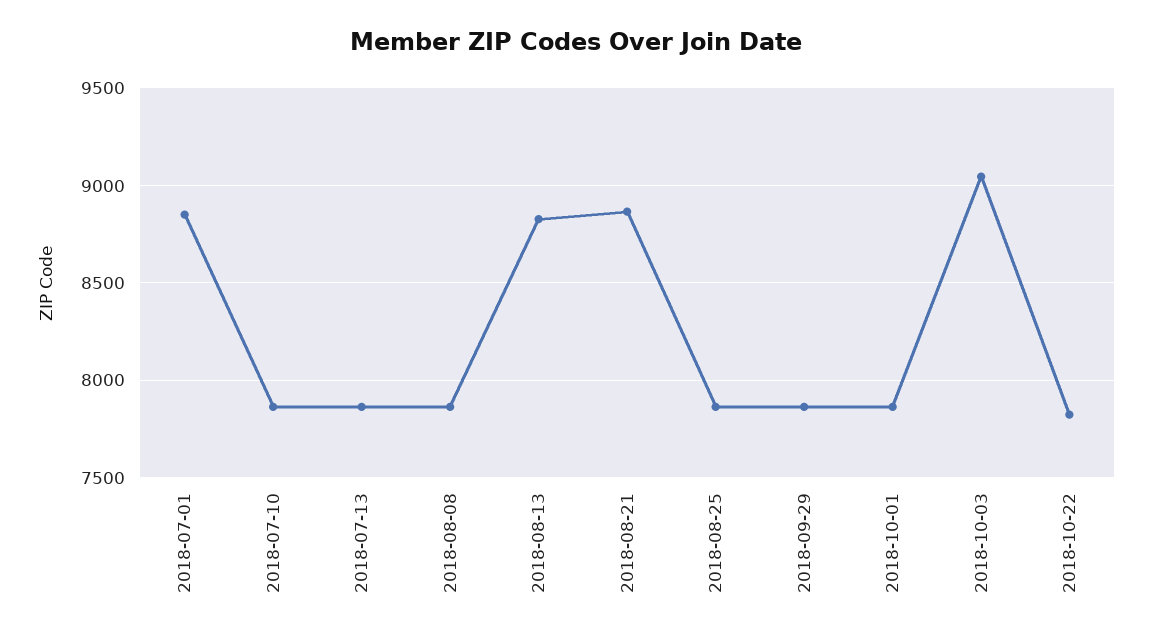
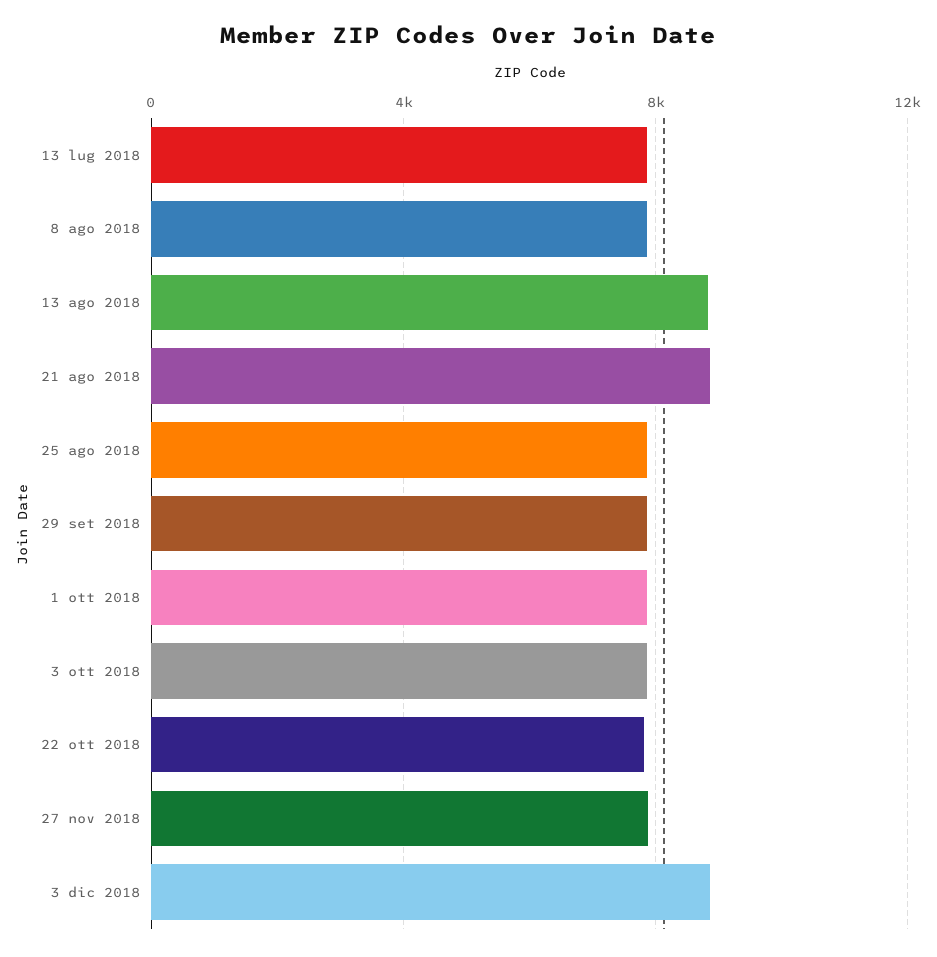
2018-07-01: 8850 -> none
2018-07-10: 7850 -> none
2018-10-03: 9050 -> 8000
27 nov 2018: none -> 8000
3 dic 2018: none -> 9000

